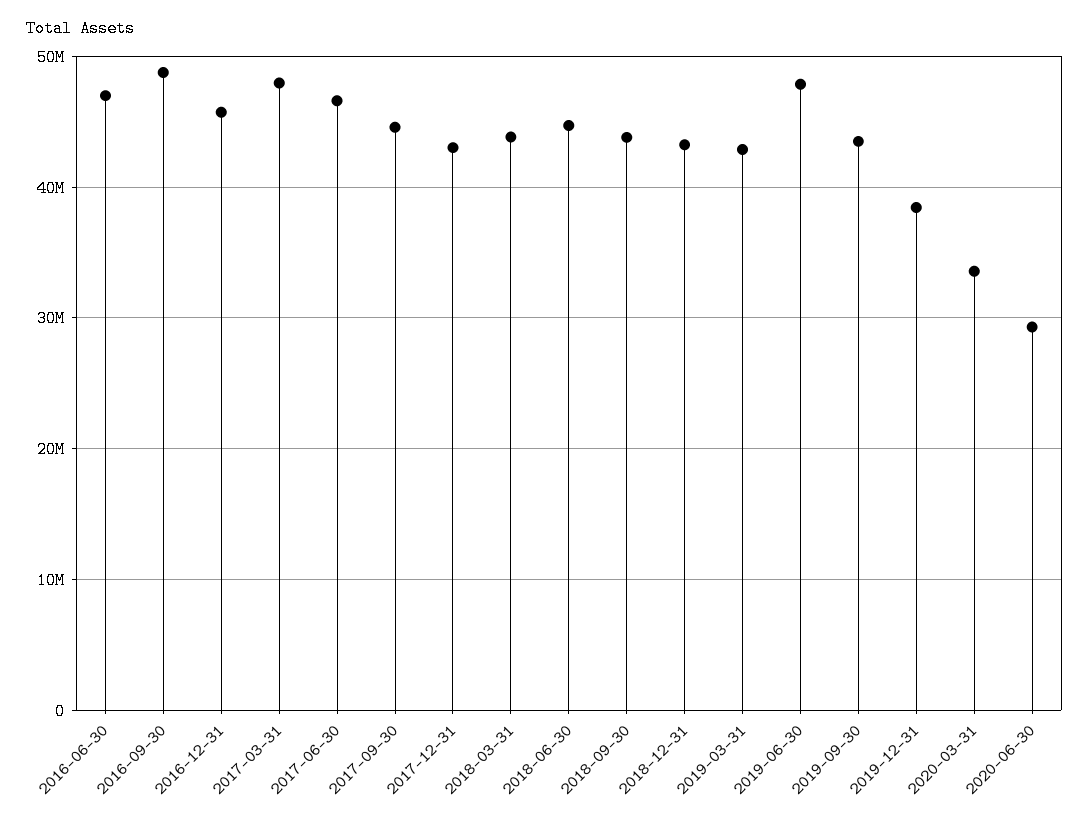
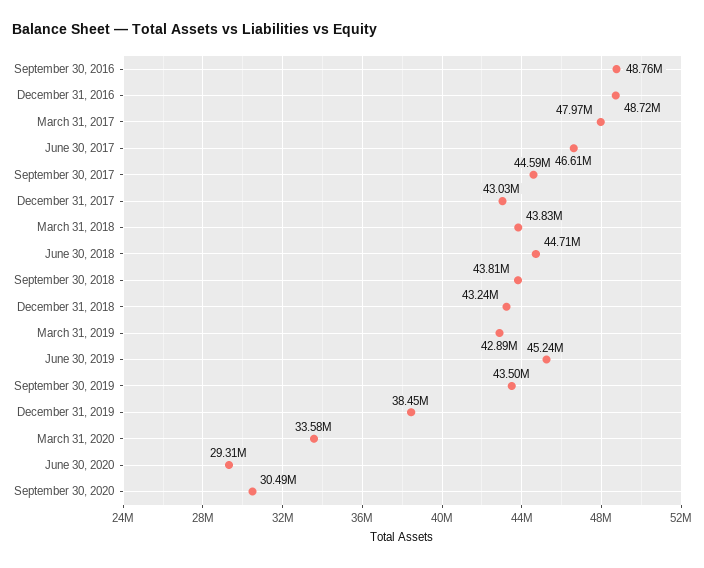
2016-06-30: 47000000 -> none
2016-12-31: 46000000 -> 48720000
2019-06-30: 48000000 -> 45240000
September 30, 2020: none -> 30490000

